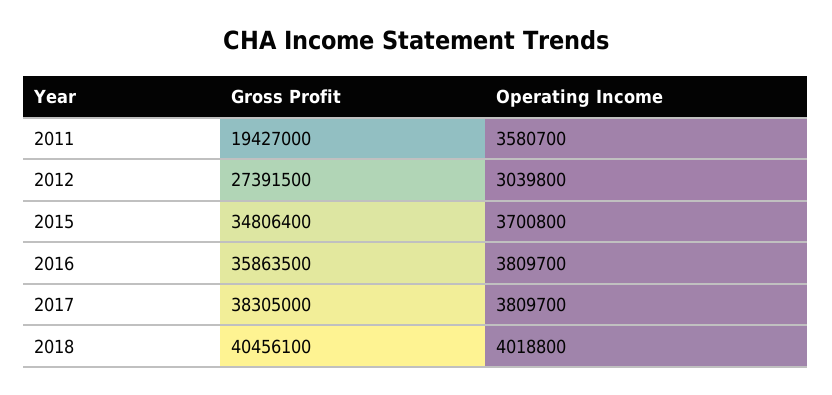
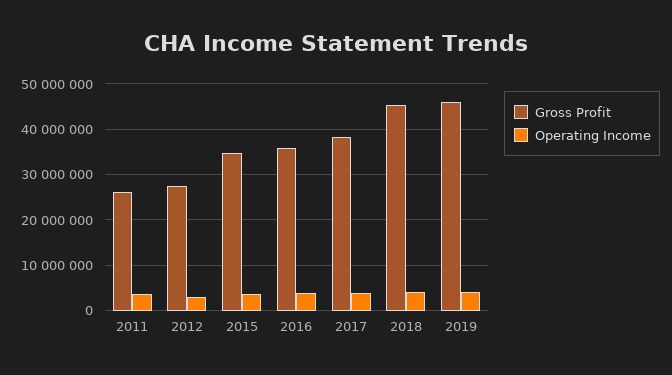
Gross Profit, 2011: 19427000 -> 26000000
Gross Profit, 2018: 40456100 -> 46000000
Gross Profit, 2019: none -> 46000000
Operating Income, 2019: none -> 4000000

